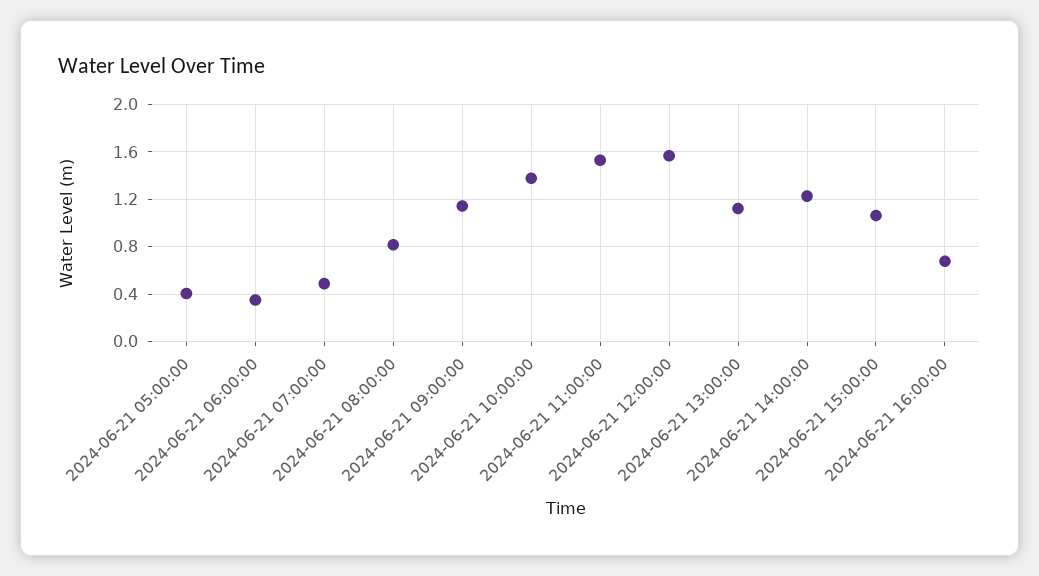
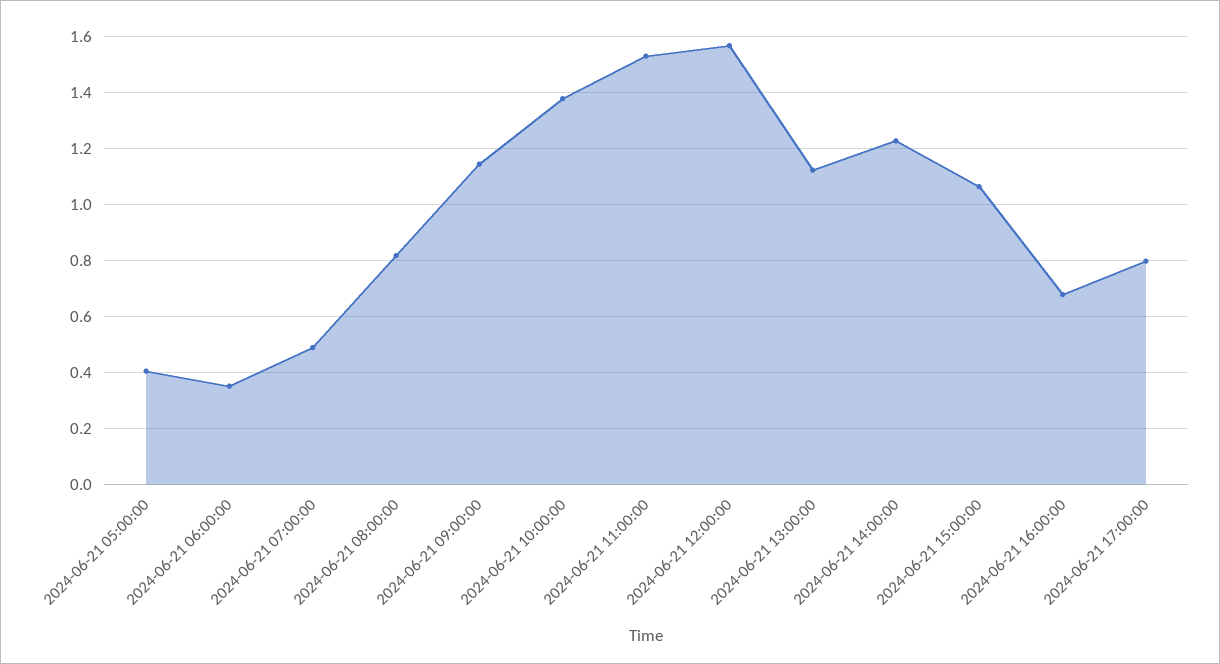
2024-06-21 17:00:00: none -> 0.8

